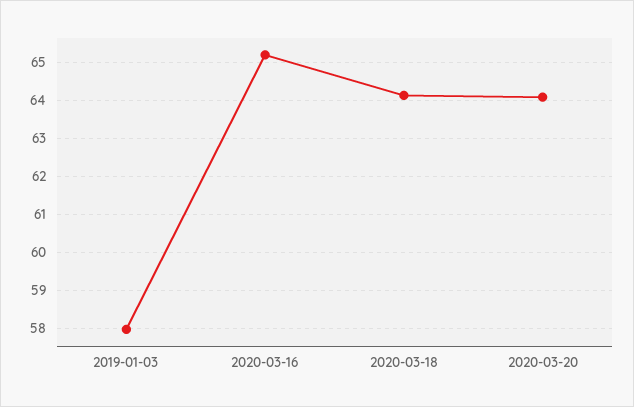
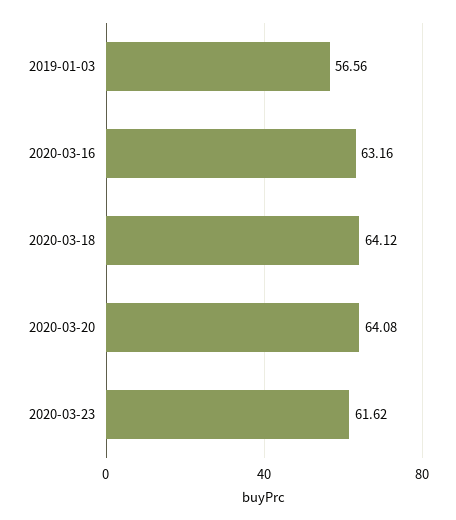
2019-01-03: 58 -> 56.56
2020-03-16: 65.2 -> 63.16
2020-03-23: none -> 61.62

